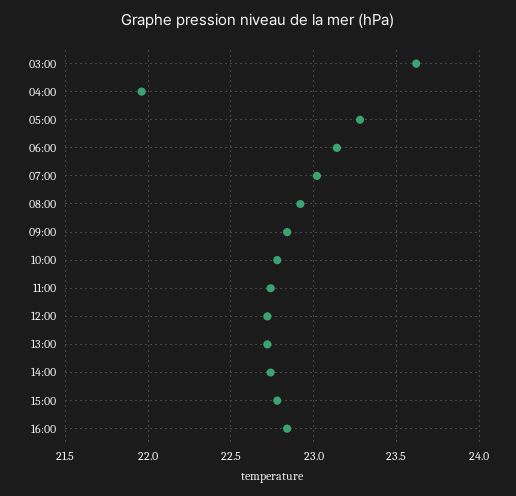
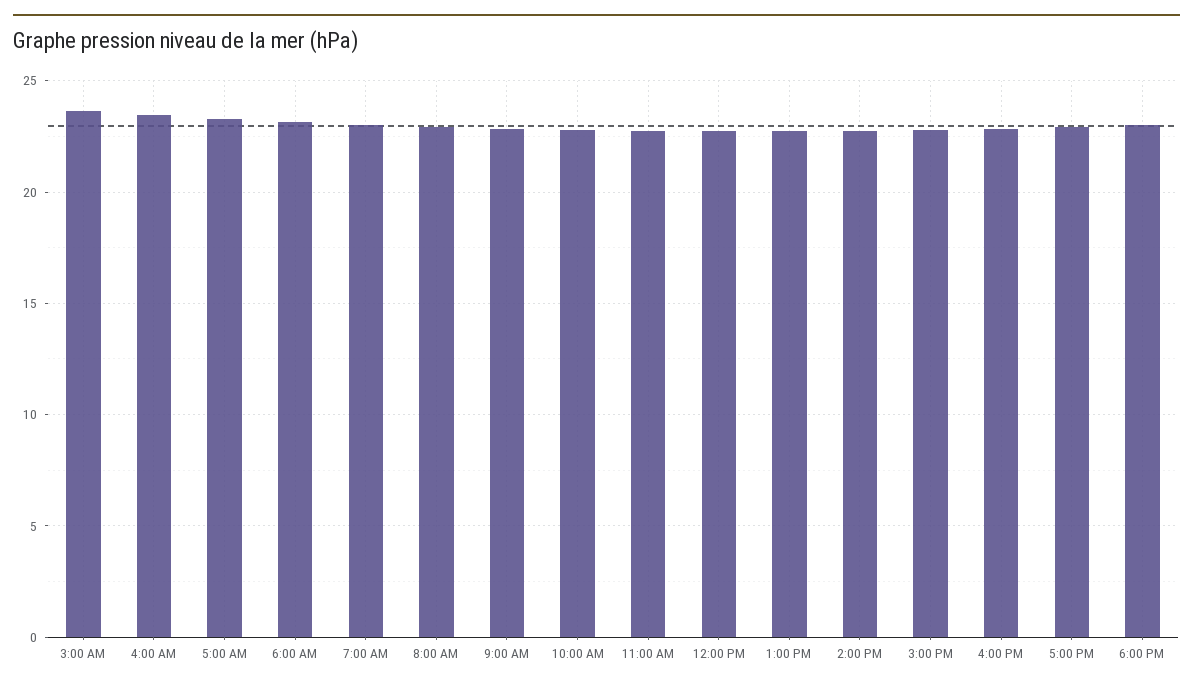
04:00: 21.95 -> 23.5
5:00 PM: none -> 23
6:00 PM: none -> 23

